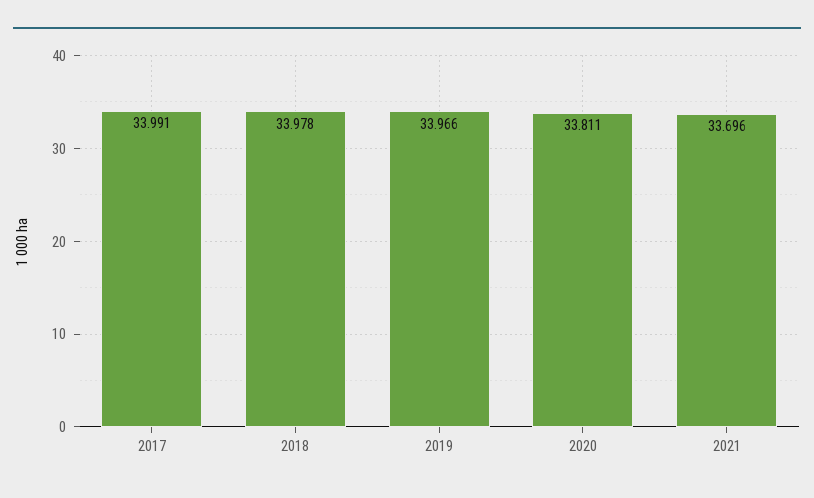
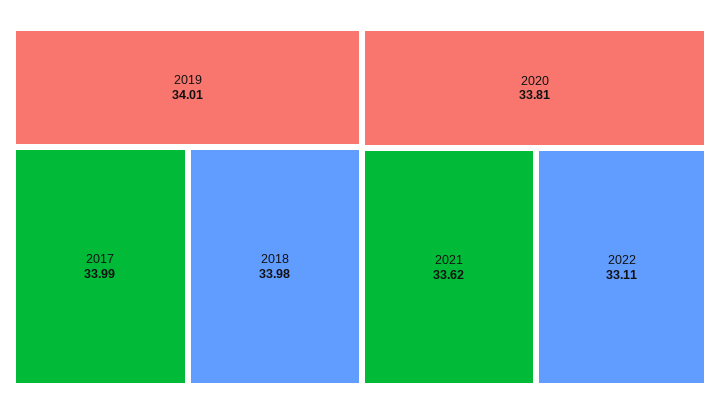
2019: 33.966 -> 34.01
2021: 33.696 -> 33.62
2022: none -> 33.11

